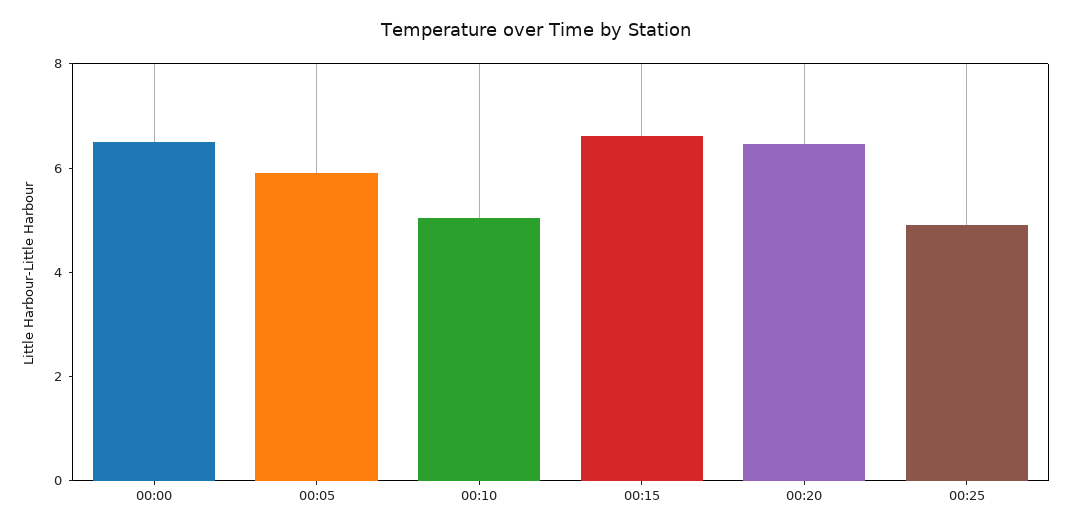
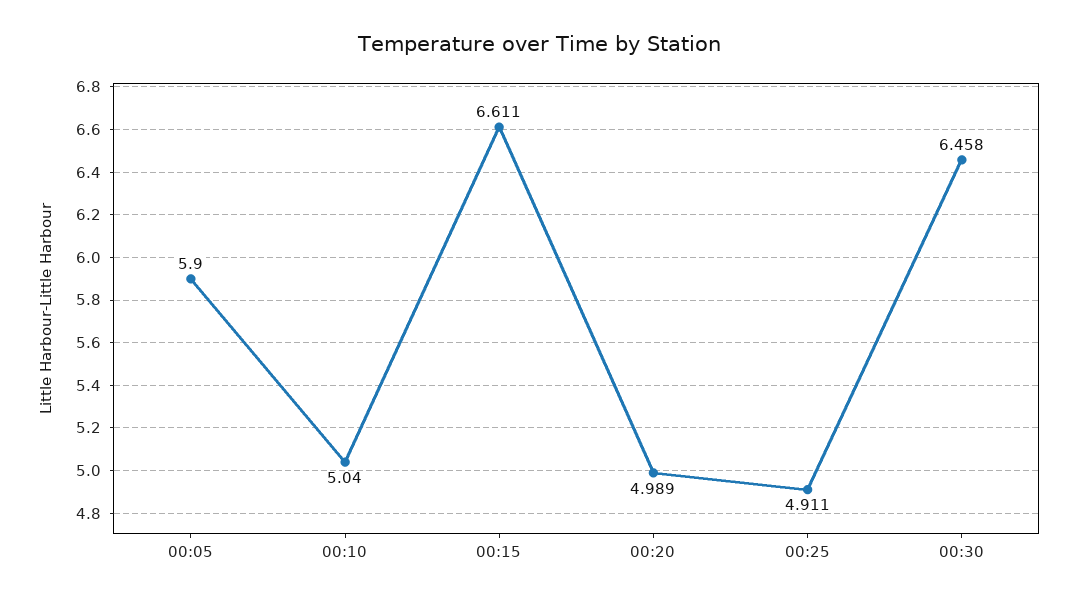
00:00: 6.5 -> none
00:20: 6.5 -> 4.989
00:30: none -> 6.458

